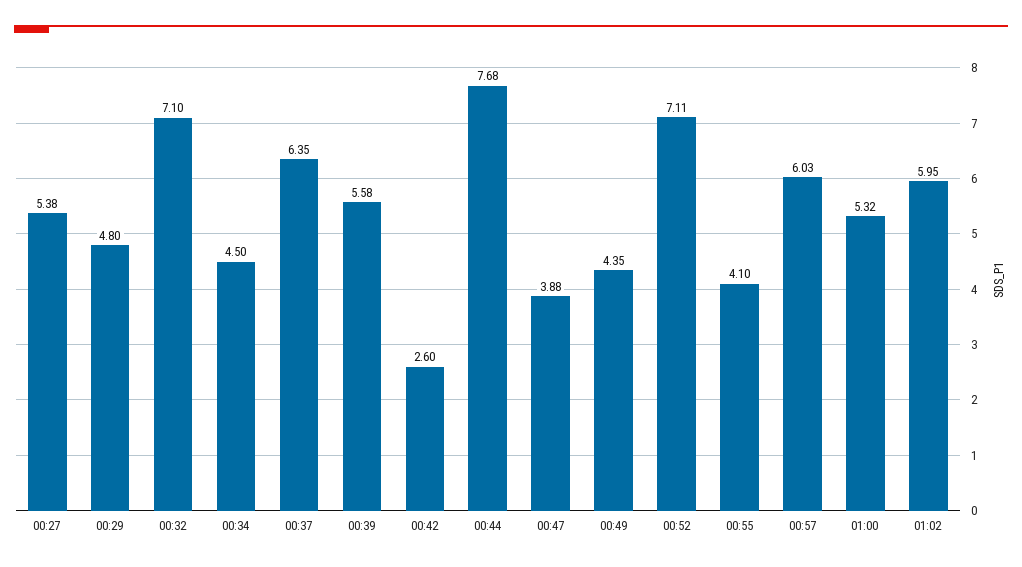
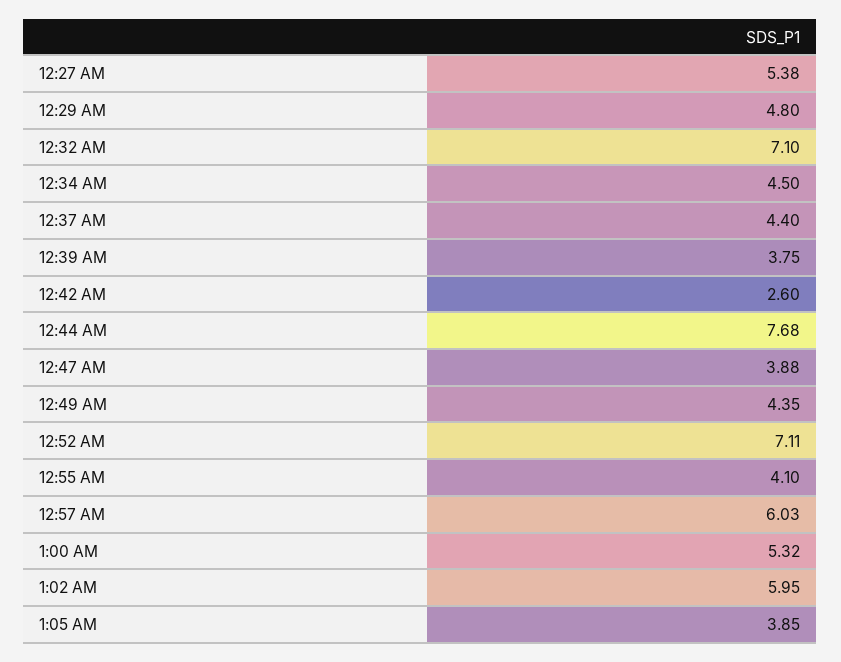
00:37: 6.35 -> 4.4
00:39: 5.58 -> 3.75
1:05 AM: none -> 3.85

